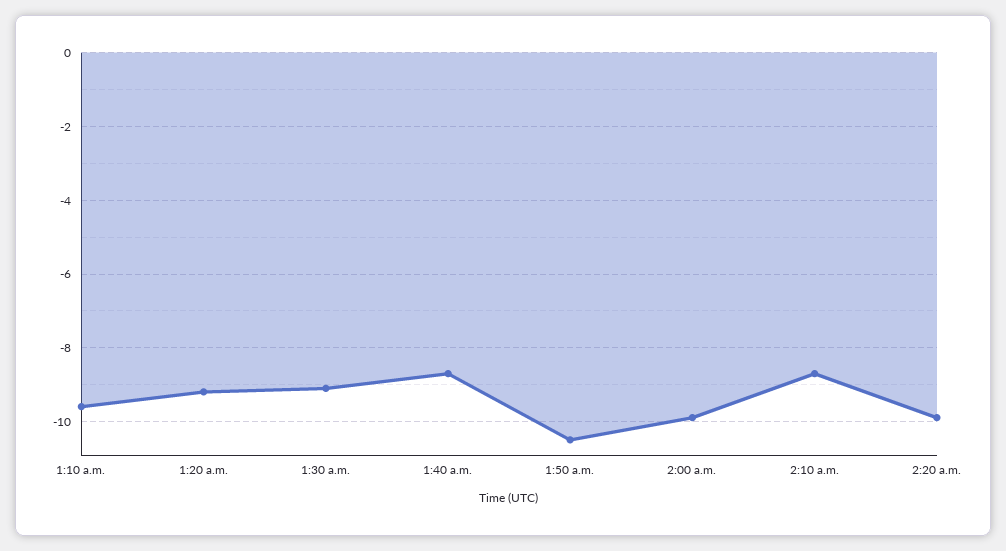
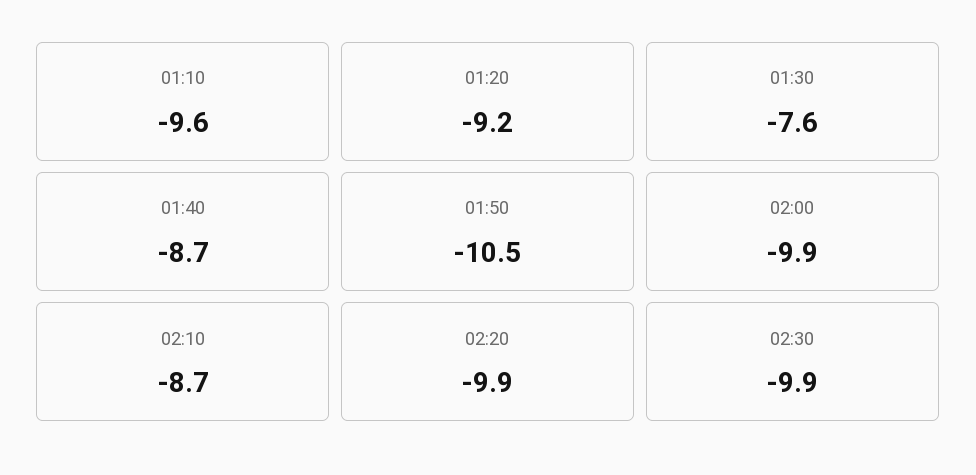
1:30 a.m.: -9 -> -7.6
02:30: none -> -9.9

